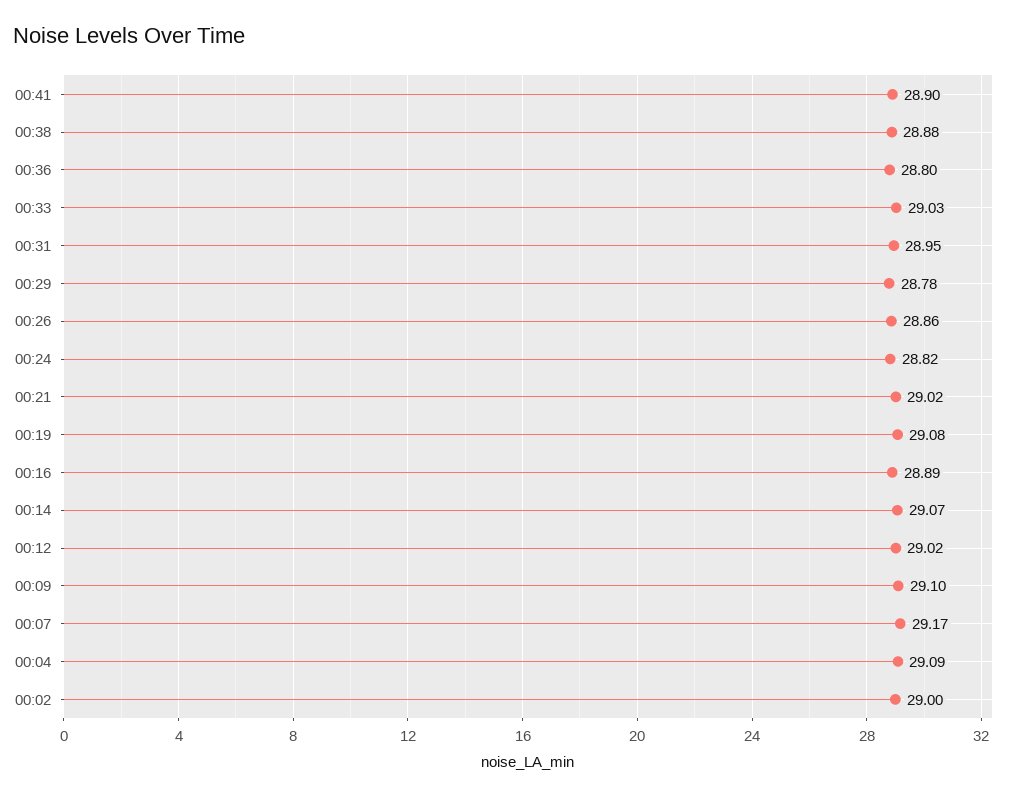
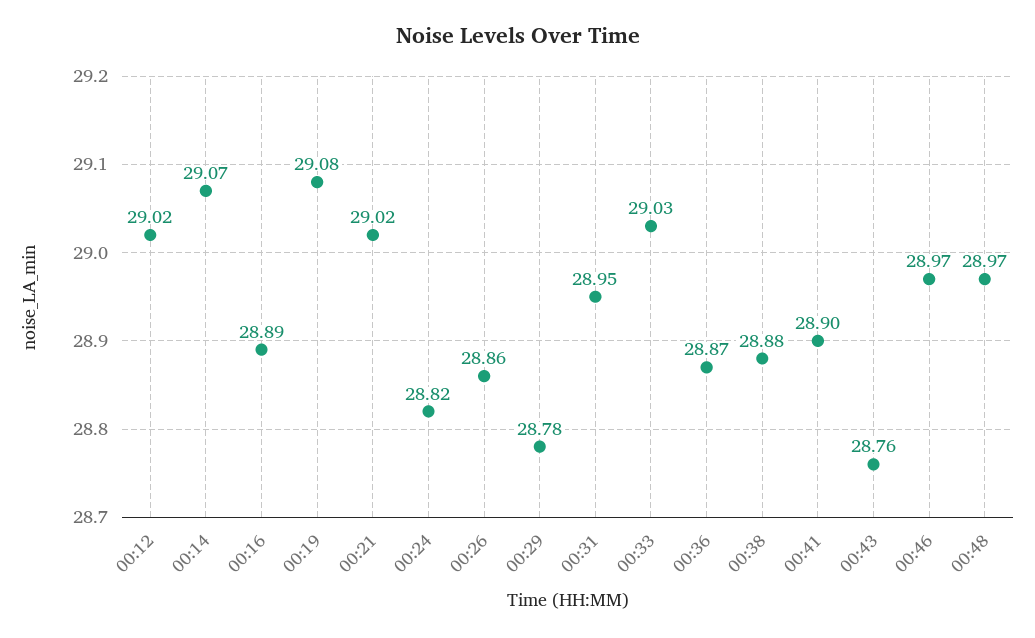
00:36: 28.8 -> 28.87
00:09: 29.1 -> none
00:07: 29.17 -> none
00:04: 29.09 -> none
00:02: 29 -> none
00:43: none -> 28.76
00:46: none -> 28.97
00:48: none -> 28.97

